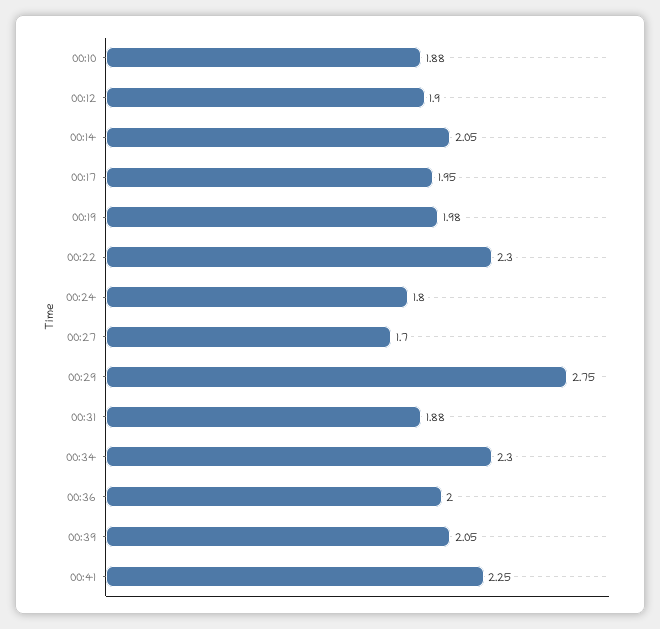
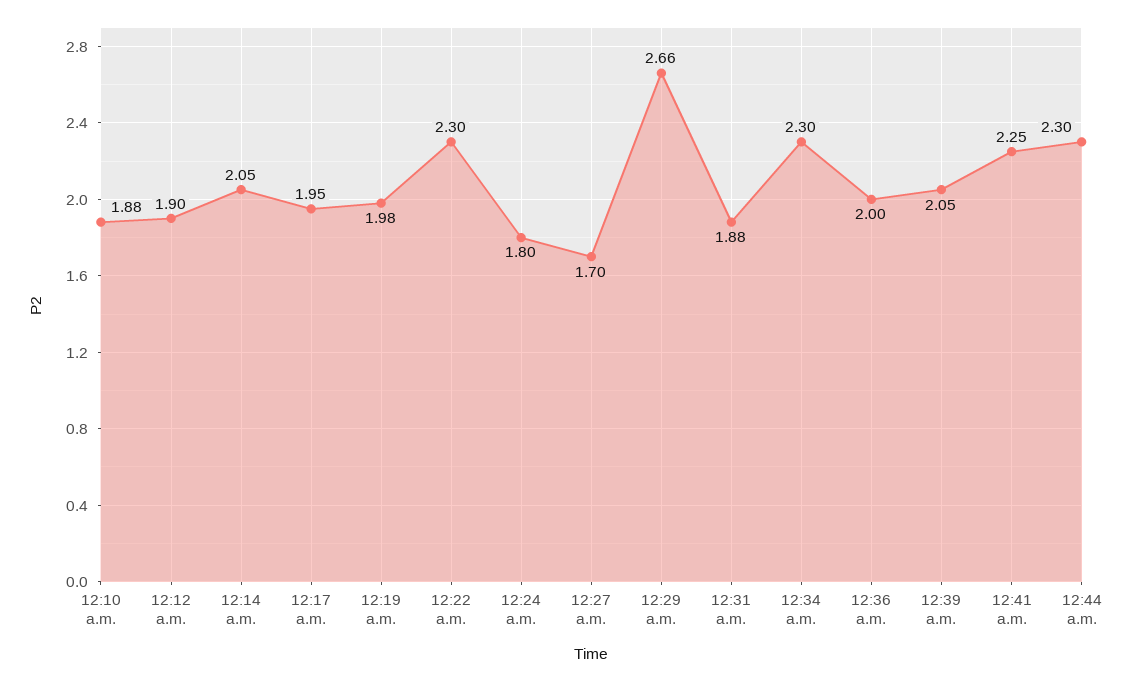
00:29: 2.75 -> 2.66
12:44 a.m.: none -> 2.3

